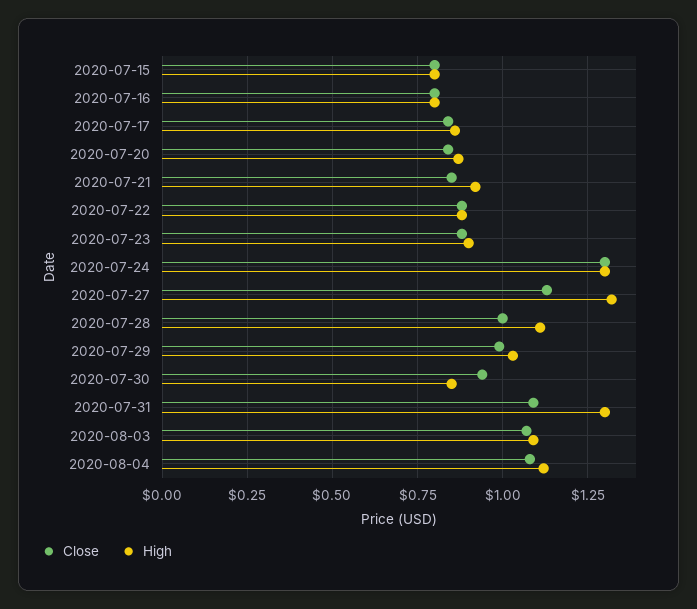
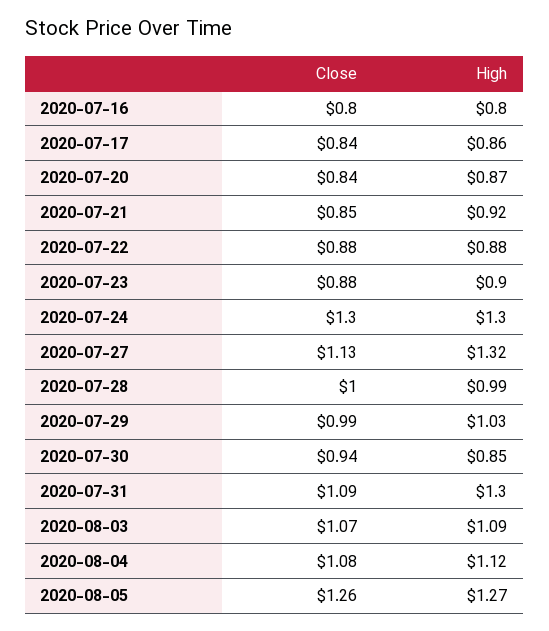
Close, 2020-07-15: 0.8 -> none
High, 2020-07-15: 0.8 -> none
High, 2020-07-28: 1.1 -> 0.99
Close, 2020-08-05: none -> 1.26
High, 2020-08-05: none -> 1.27

